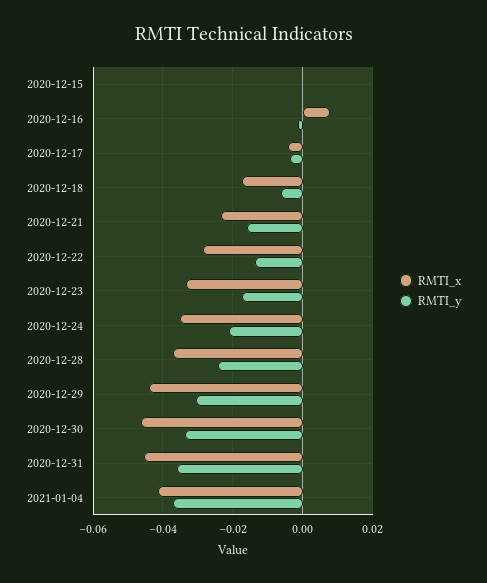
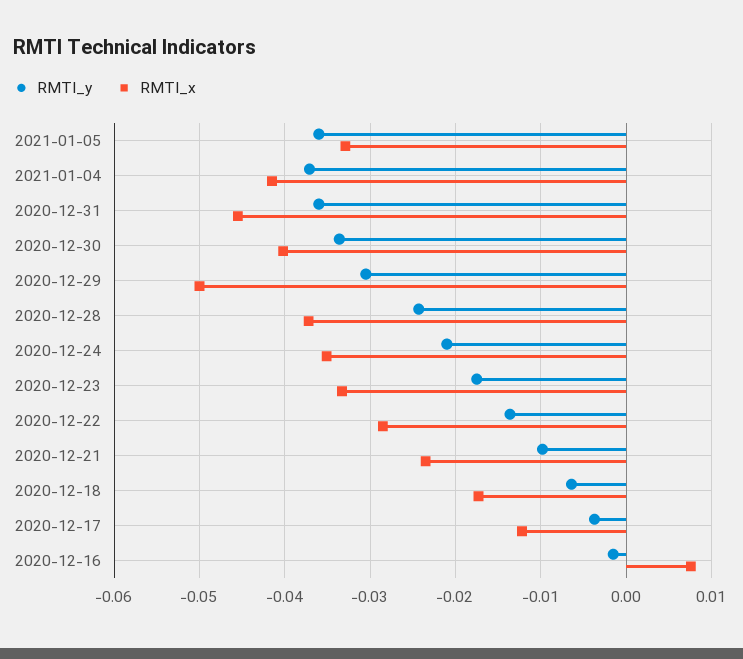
RMTI_x, 2020-12-15: 0 -> none
RMTI_y, 2020-12-15: 0 -> none
RMTI_x, 2020-12-17: -0.004 -> -0.012
RMTI_y, 2020-12-21: -0.016 -> -0.01
RMTI_x, 2020-12-29: -0.044 -> -0.05
RMTI_x, 2020-12-30: -0.046 -> -0.04
RMTI_y, 2021-01-05: none -> -0.036
RMTI_x, 2021-01-05: none -> -0.033

